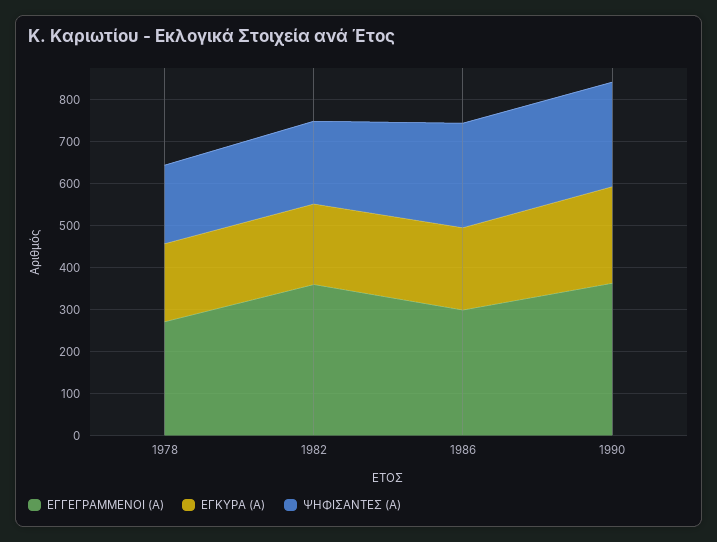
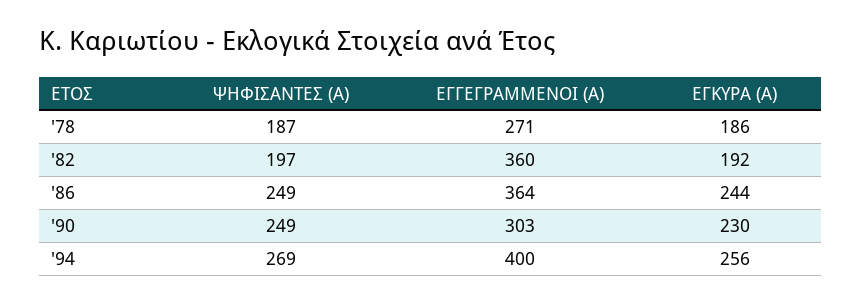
ΕΓΓΕΓΡΑΜΜΕΝΟΙ (Α), 1986: 300 -> 364
ΕΓΚΥΡΑ (Α), 1986: 200 -> 244
ΕΓΓΕΓΡΑΜΜΕΝΟΙ (Α), 1990: 360 -> 303
ΨΗΦΙΣΑΝΤΕΣ (Α), '94: none -> 269
ΕΓΓΕΓΡΑΜΜΕΝΟΙ (Α), '94: none -> 400
ΕΓΚΥΡΑ (Α), '94: none -> 256

